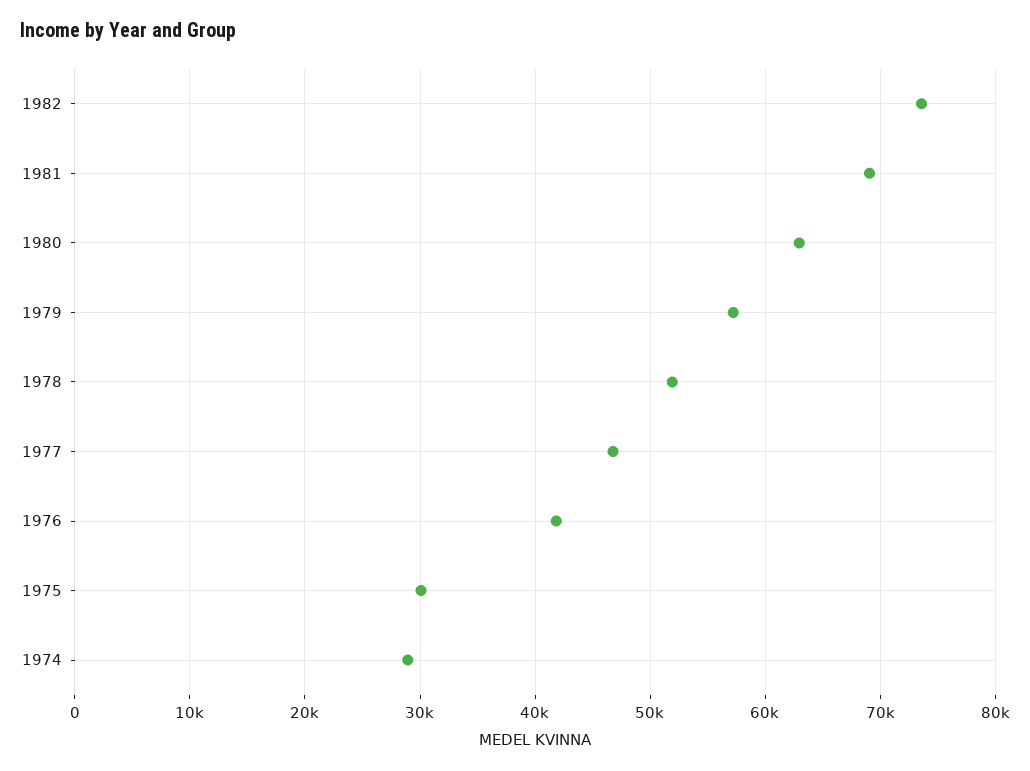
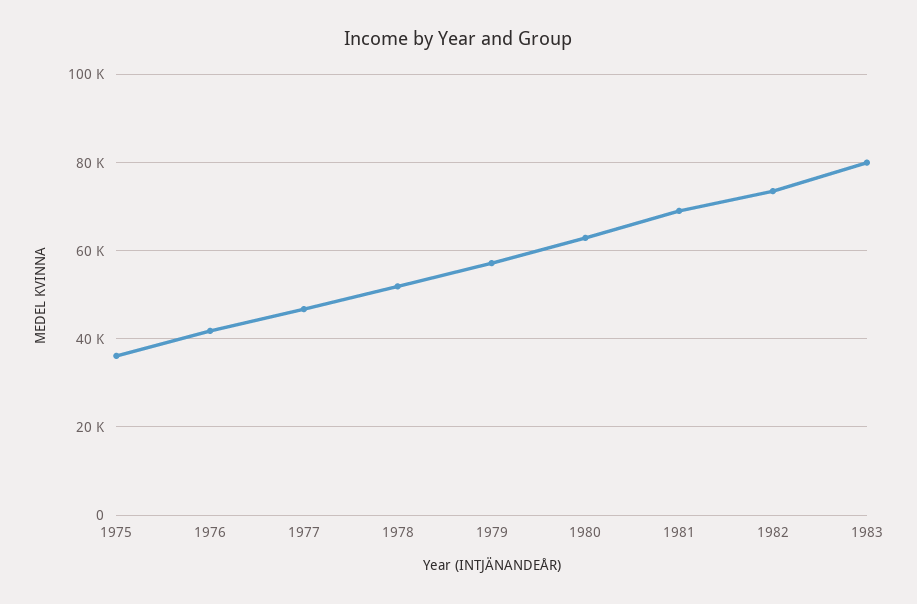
1975: 30000 -> 36000
1974: 29000 -> none
1983: none -> 80000

